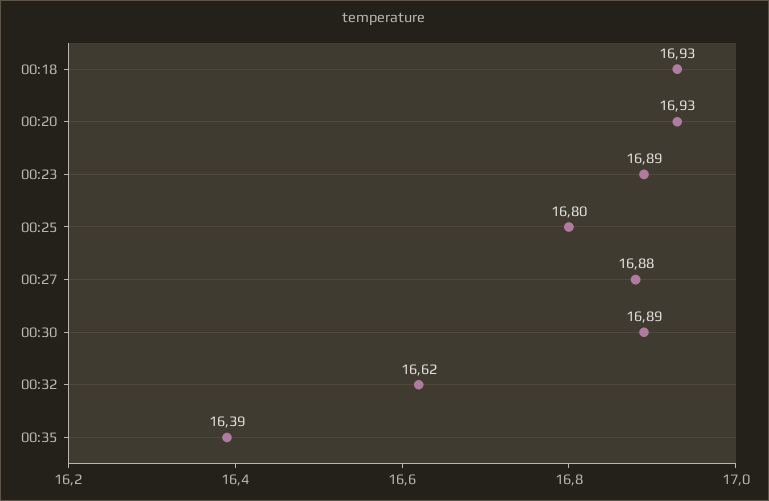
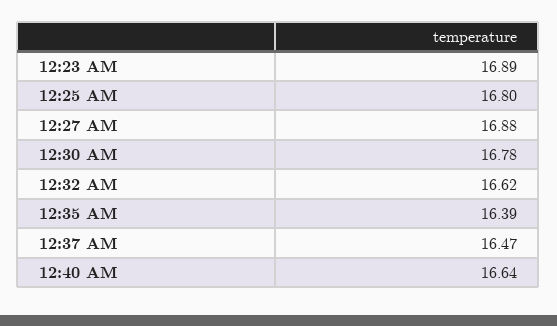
00:18: 16.93 -> none
00:20: 16.93 -> none
00:30: 16.89 -> 16.78
12:37 AM: none -> 16.47
12:40 AM: none -> 16.64

